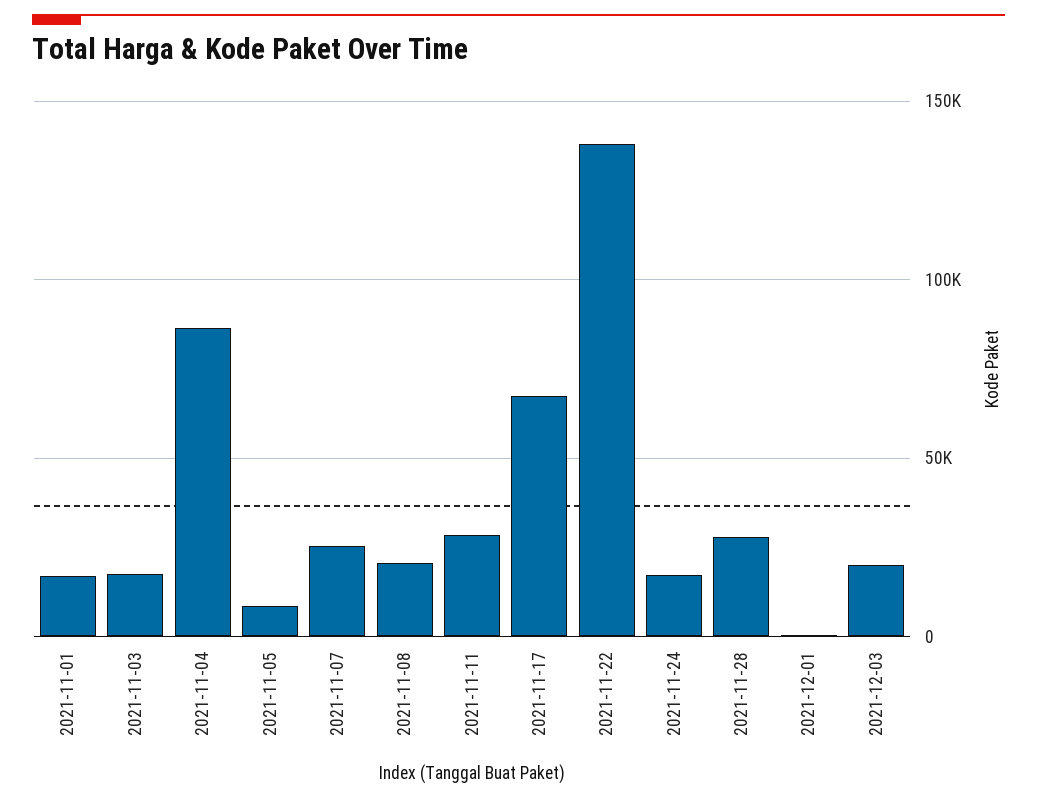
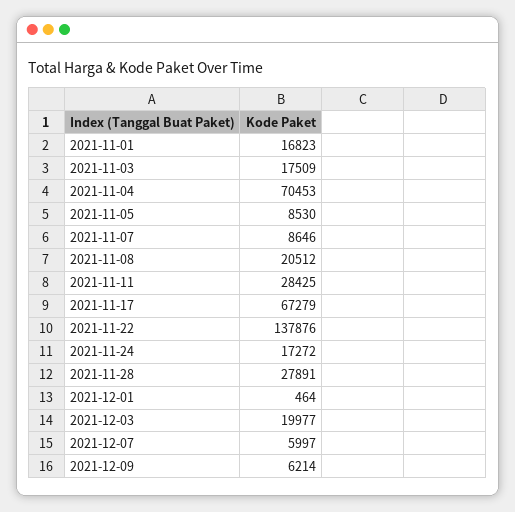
2021-11-04: 85000 -> 70453
2021-11-07: 25000 -> 8646
2021-12-07: none -> 5997
2021-12-09: none -> 6214

